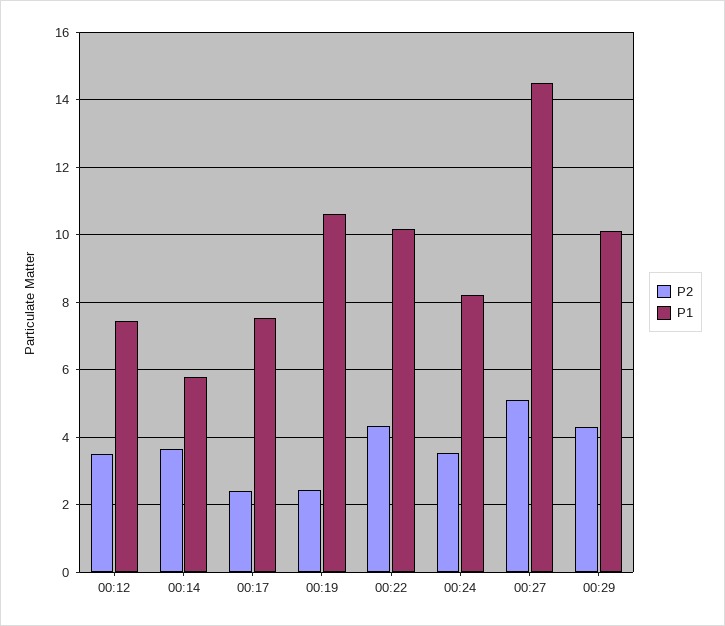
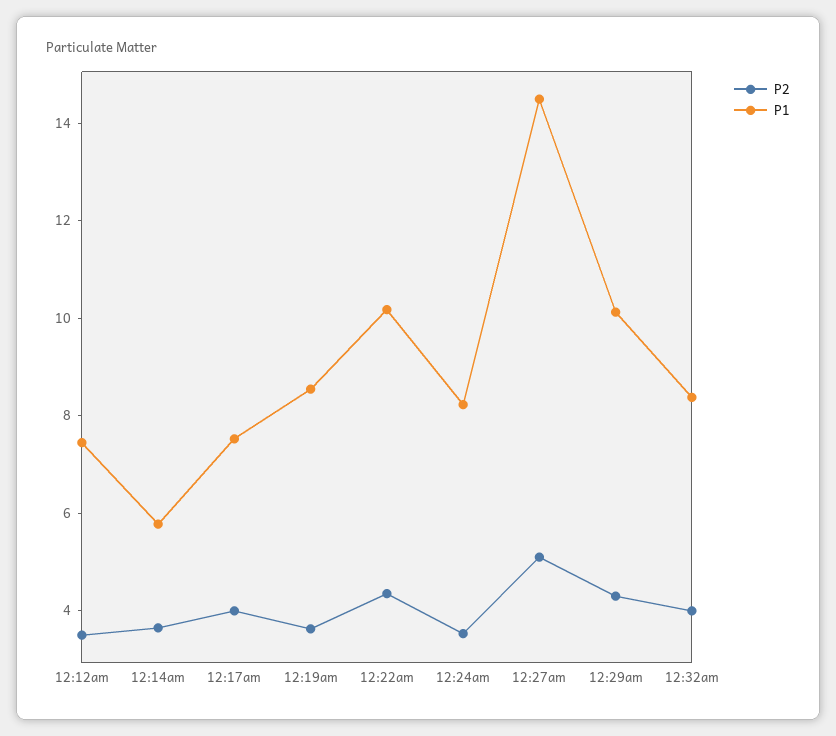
P2, 00:17: 2.4 -> 4
P2, 00:19: 2.4 -> 3.5
P1, 00:19: 10.6 -> 8.5
P2, 12:32am: none -> 4
P1, 12:32am: none -> 8.5

